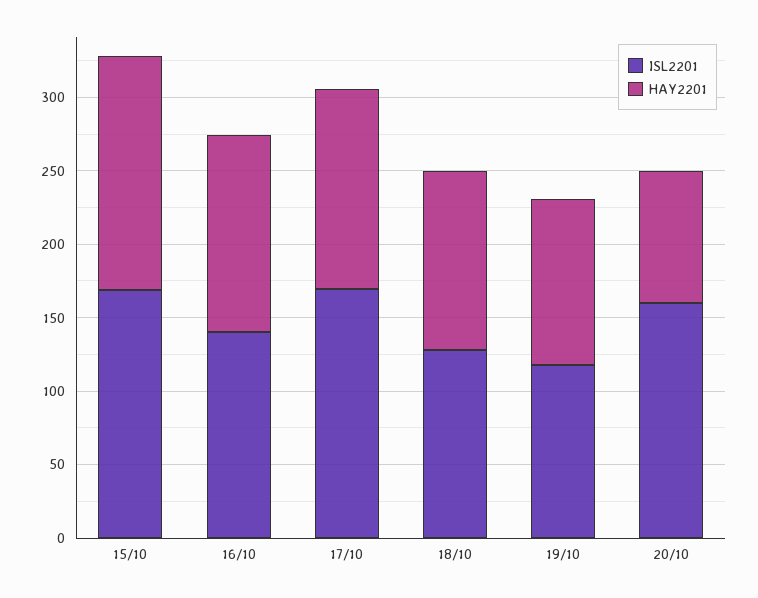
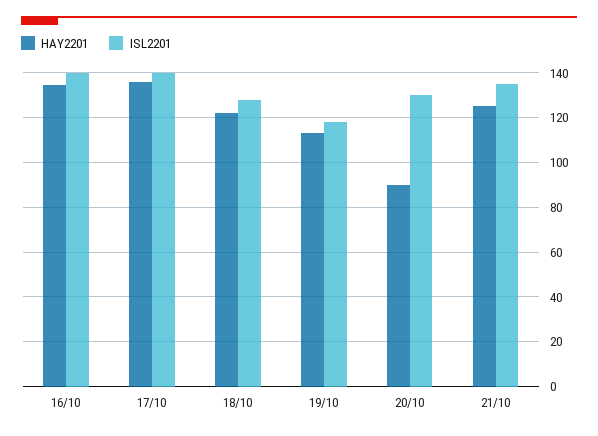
ISL2201, 15/10: 170 -> none
HAY2201, 15/10: 160 -> none
ISL2201, 17/10: 170 -> 140
ISL2201, 20/10: 160 -> 130
HAY2201, 21/10: none -> 125
ISL2201, 21/10: none -> 135

